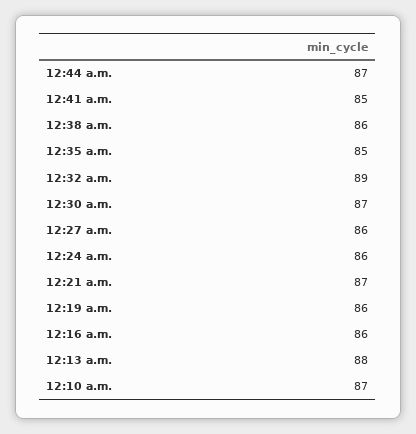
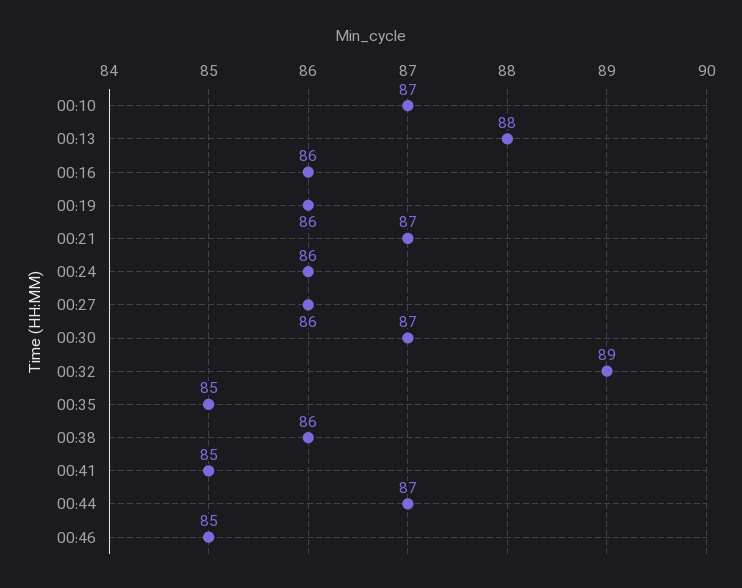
00:46: none -> 85

